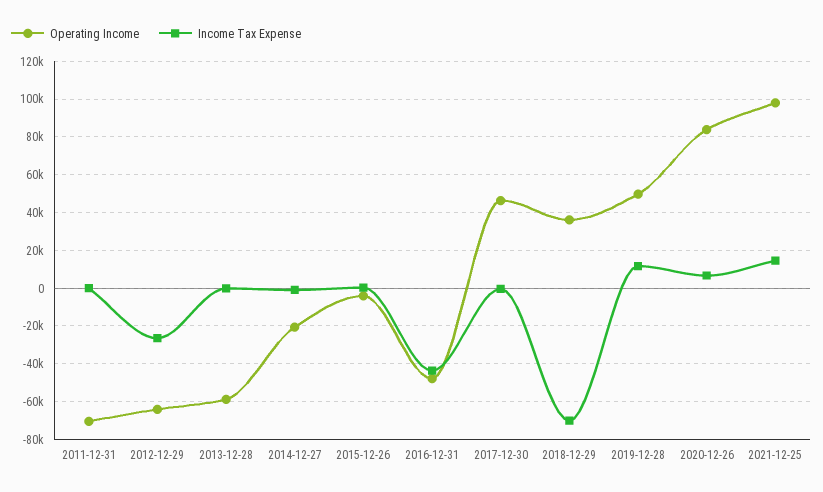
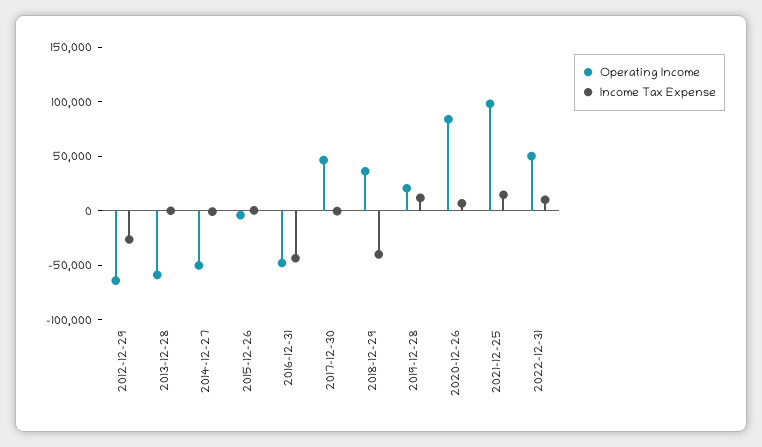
Operating Income, 2011-12-31: -70000 -> none
Income Tax Expense, 2011-12-31: 0 -> none
Operating Income, 2014-12-27: -20000 -> -50000
Income Tax Expense, 2018-12-29: -70000 -> -40000
Operating Income, 2019-12-28: 50000 -> 20000
Operating Income, 2022-12-31: none -> 50000
Income Tax Expense, 2022-12-31: none -> 10000

